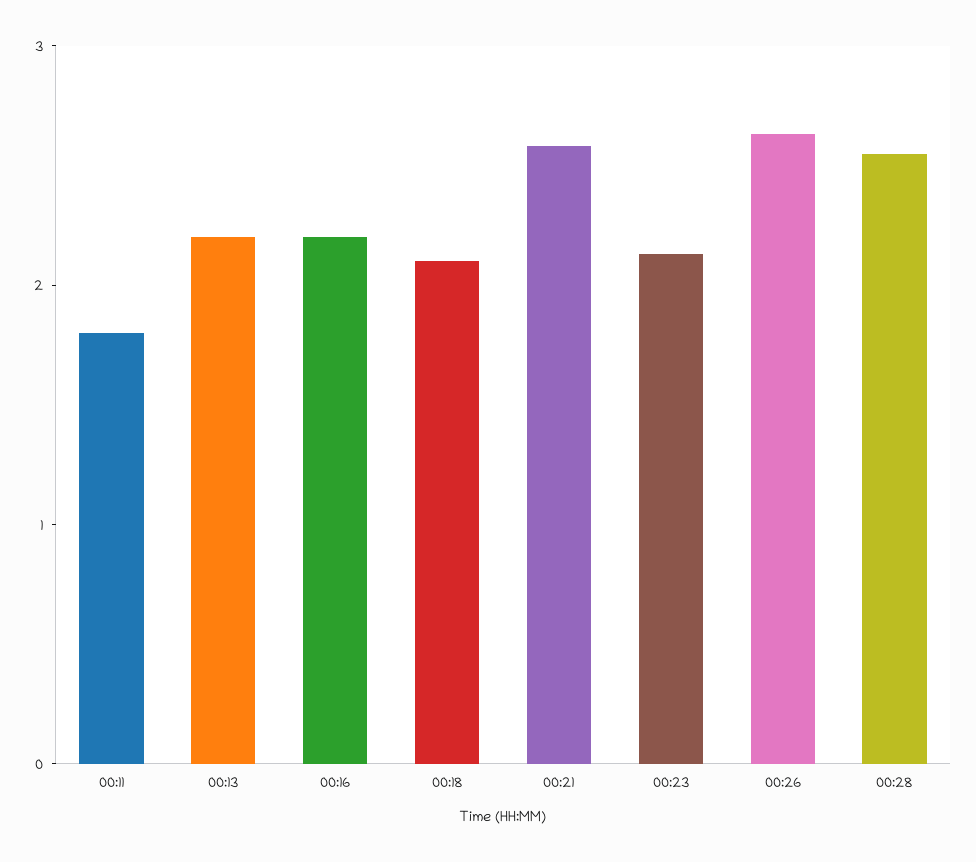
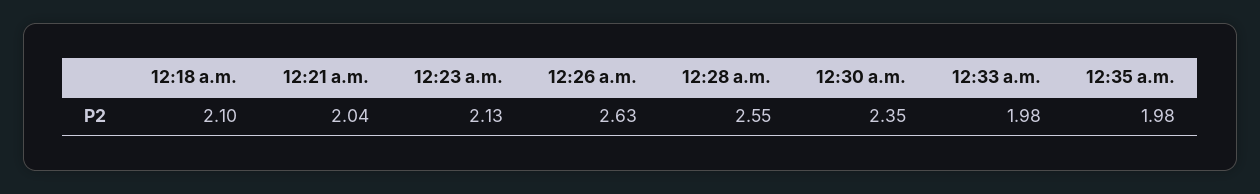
00:11: 1.8 -> none
00:13: 2.2 -> none
00:16: 2.2 -> none
00:21: 2.6 -> 2.04
12:30 a.m.: none -> 2.35
12:33 a.m.: none -> 1.98
12:35 a.m.: none -> 1.98

